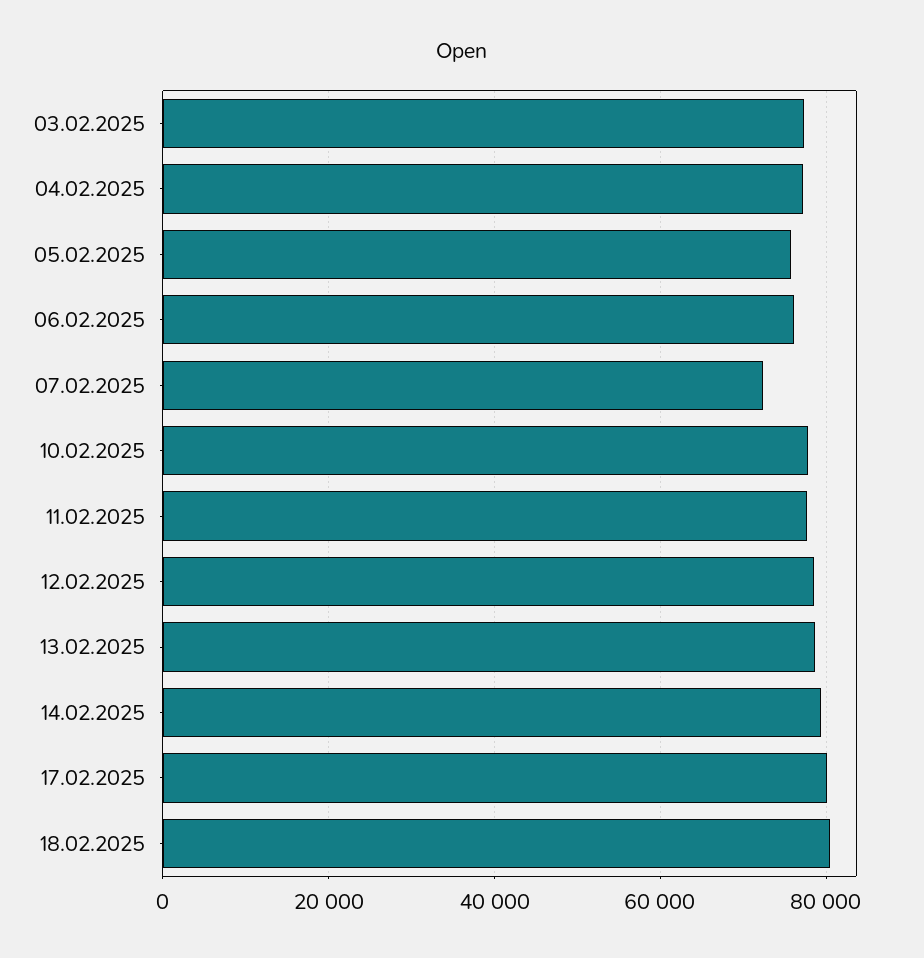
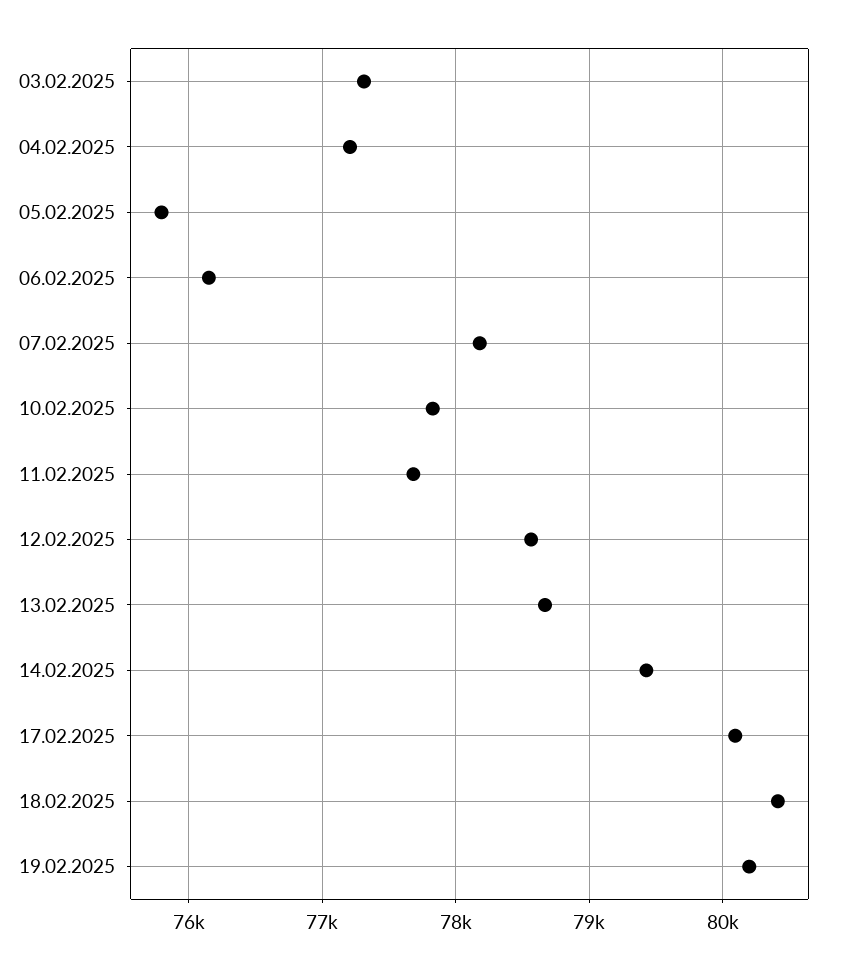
07.02.2025: 72000 -> 78200
19.02.2025: none -> 80200

